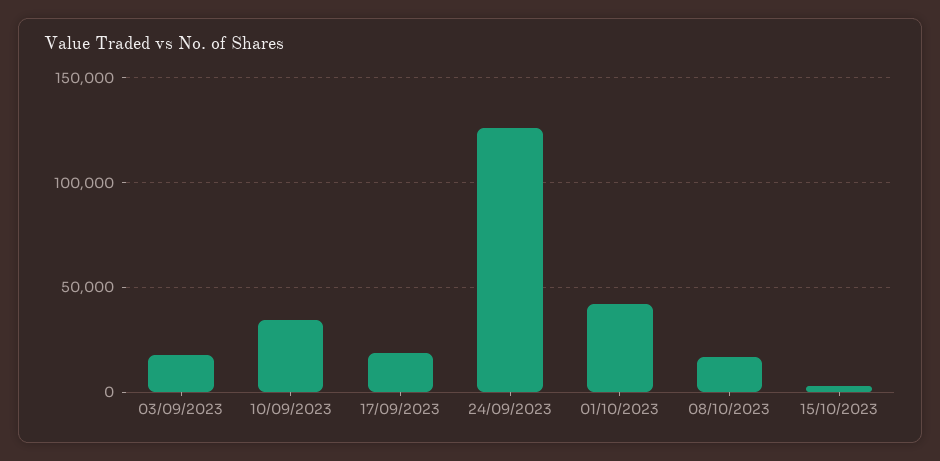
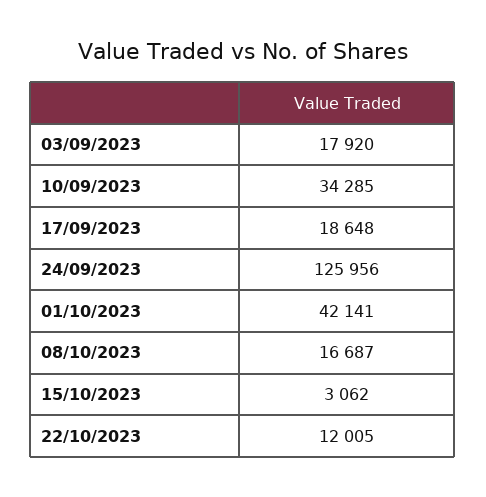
22/10/2023: none -> 12005

